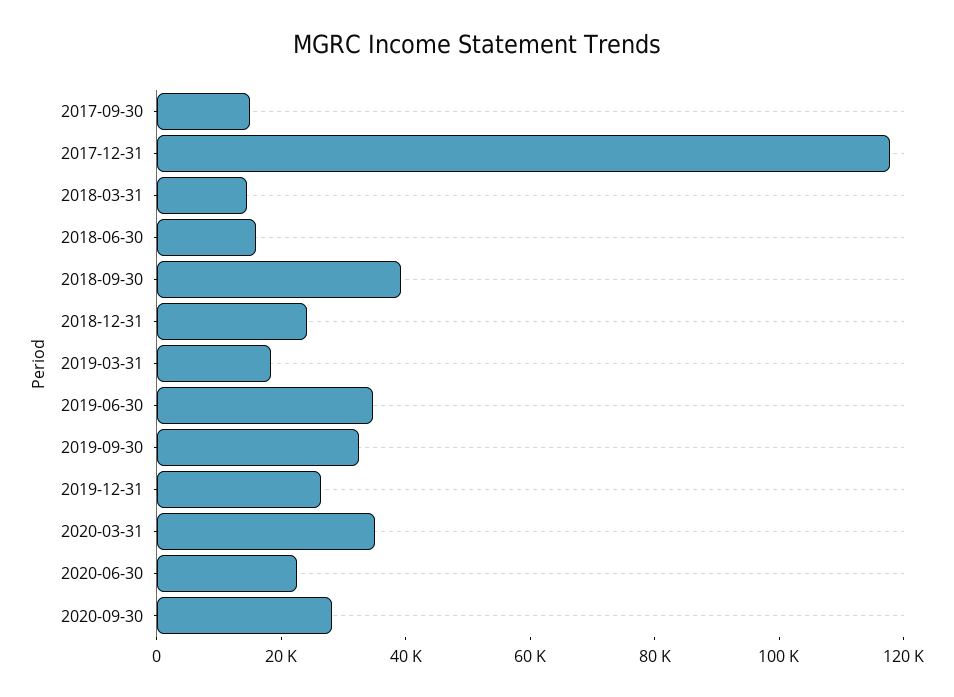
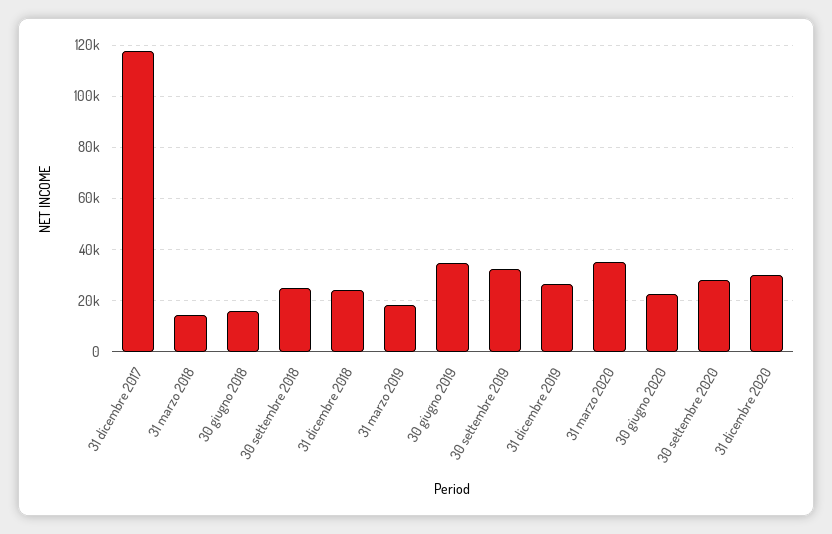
2017-09-30: 15000 -> none
2018-09-30: 40000 -> 25000
31 dicembre 2020: none -> 30000

